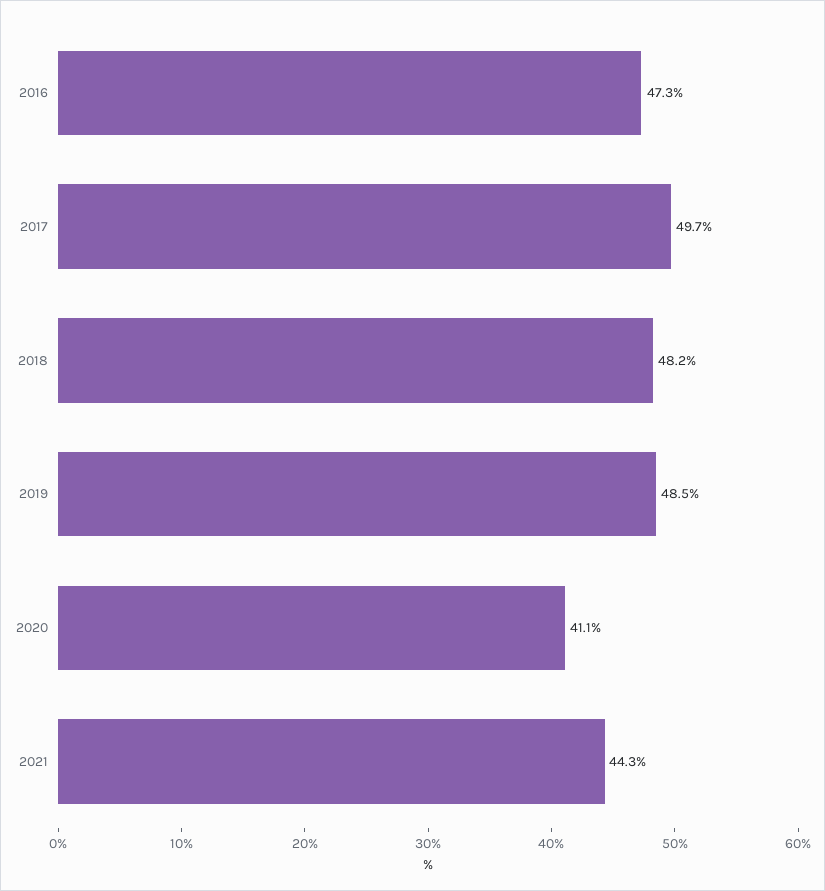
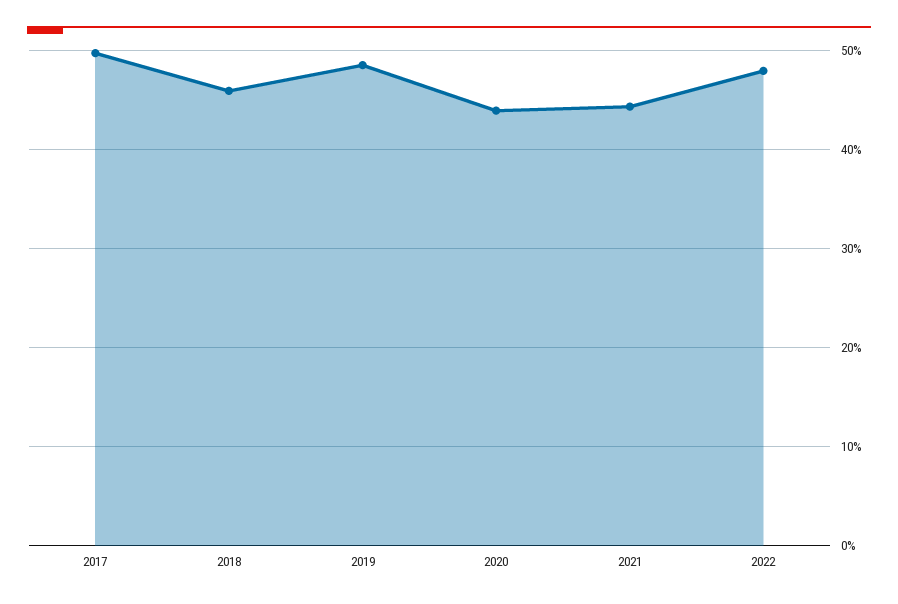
2016: 47.3 -> none
2018: 48.2 -> 46
2020: 41.1 -> 44
2022: none -> 48

